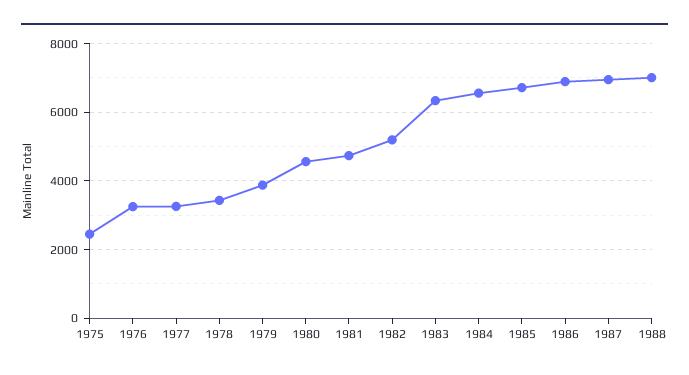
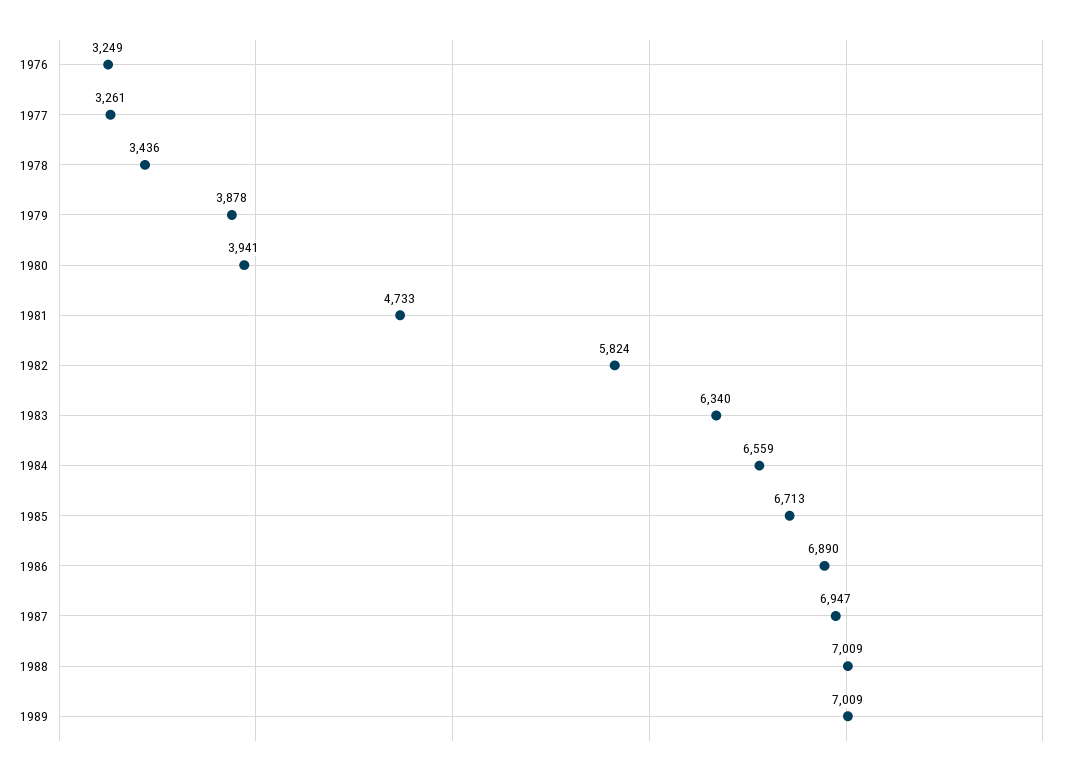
1975: 2400 -> none
1980: 4600 -> 3941
1982: 5200 -> 5824
1989: none -> 7009

